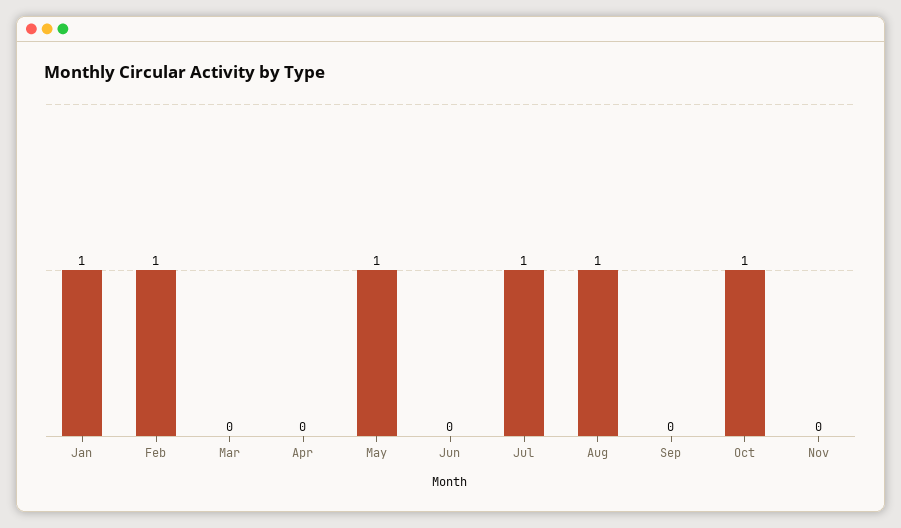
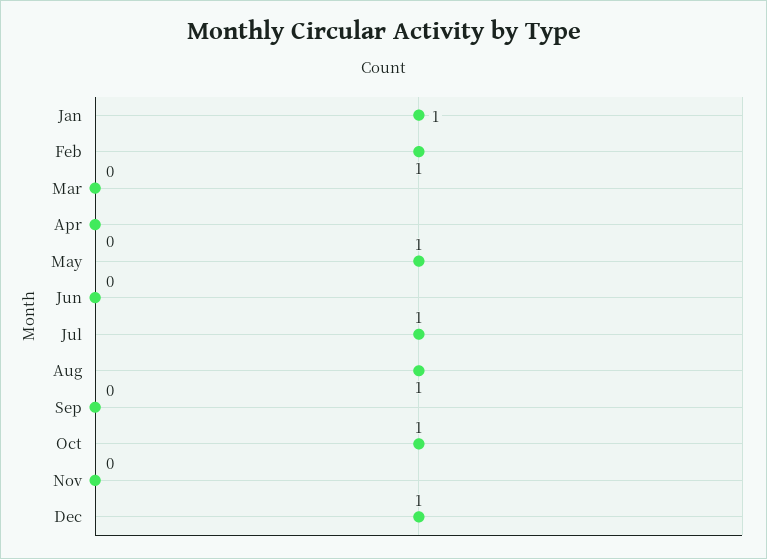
Dec: none -> 1

